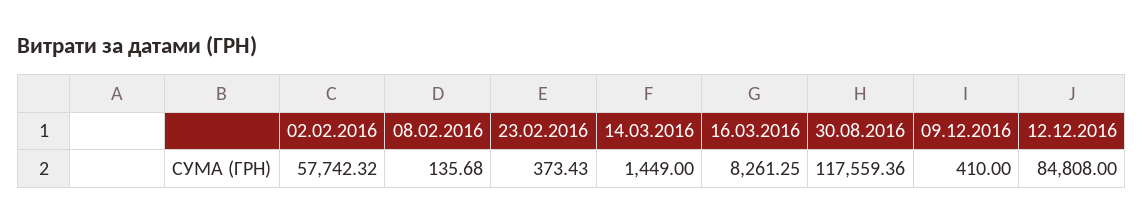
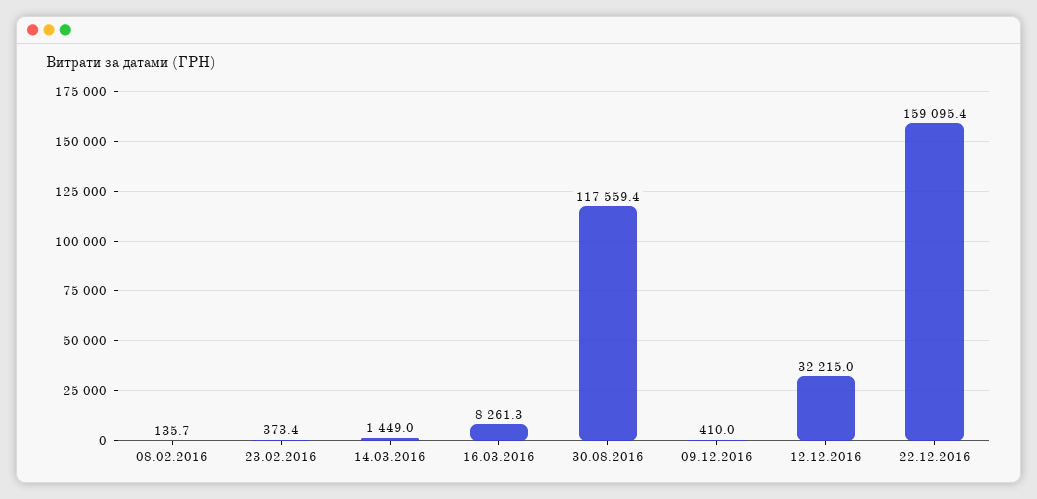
02.02.2016: 57742.32 -> none
12.12.2016: 84808 -> 32215
22.12.2016: none -> 159095.4

